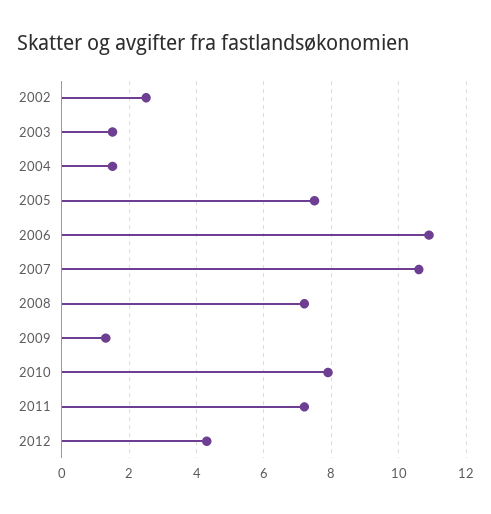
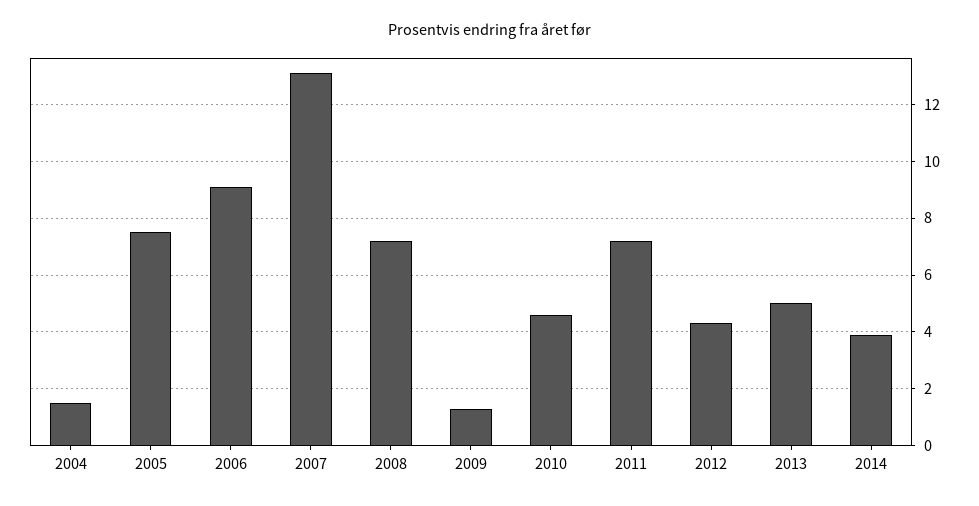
2002: 2.5 -> none
2003: 1.5 -> none
2006: 11 -> 9
2007: 10.5 -> 13
2010: 8 -> 4.5
2013: none -> 5
2014: none -> 4

